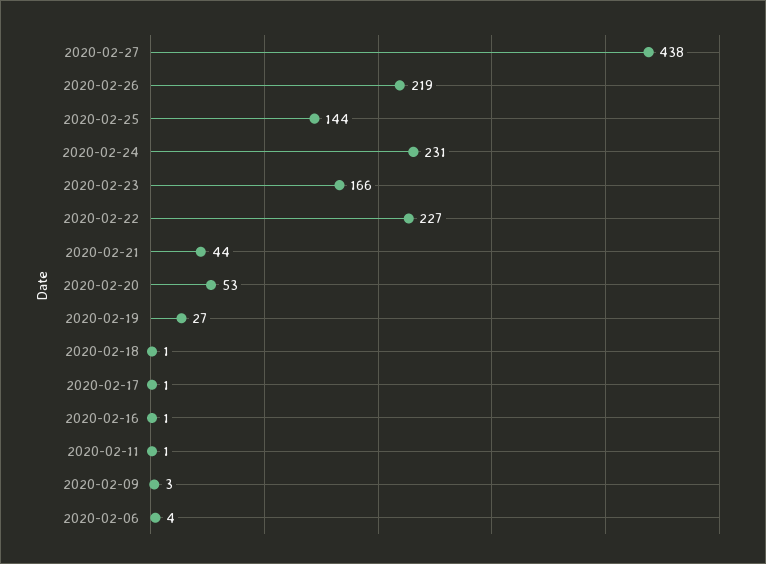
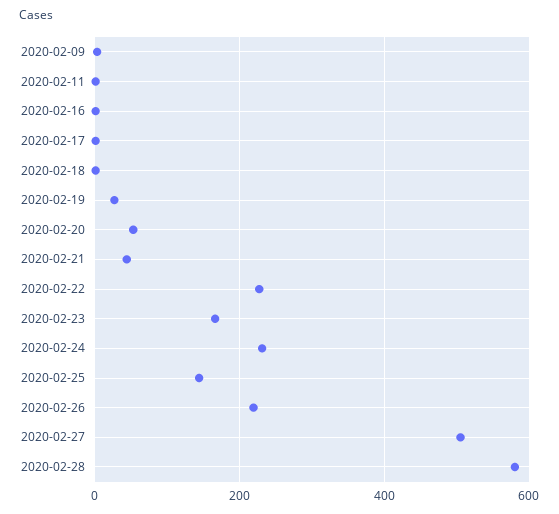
2020-02-27: 438 -> 500
2020-02-06: 4 -> none
2020-02-28: none -> 580

